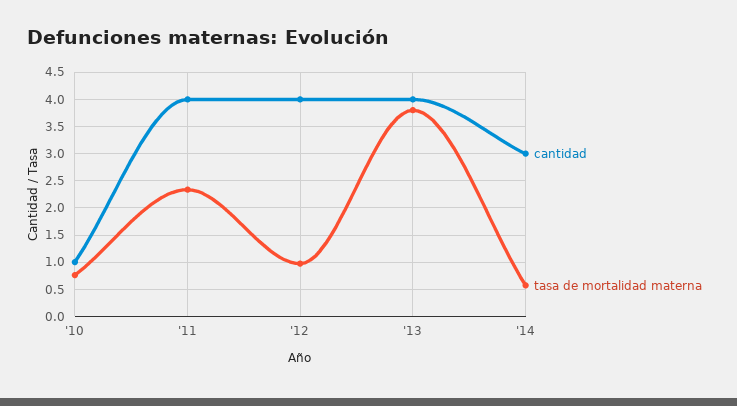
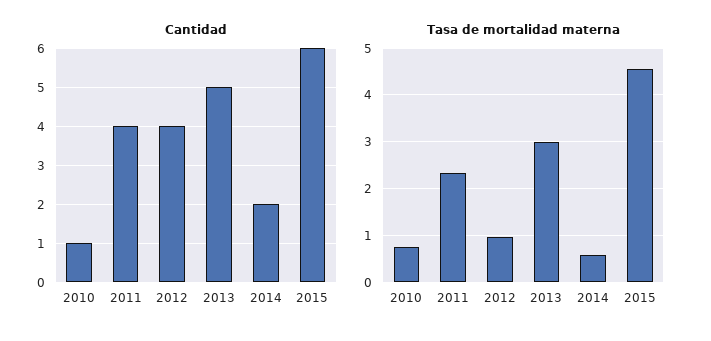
cantidad, '13: 4 -> 5
tasa de mortalidad materna, '13: 3.75 -> 3
cantidad, '14: 3 -> 2
cantidad, 2015: none -> 6
tasa de mortalidad materna, 2015: none -> 4.6

